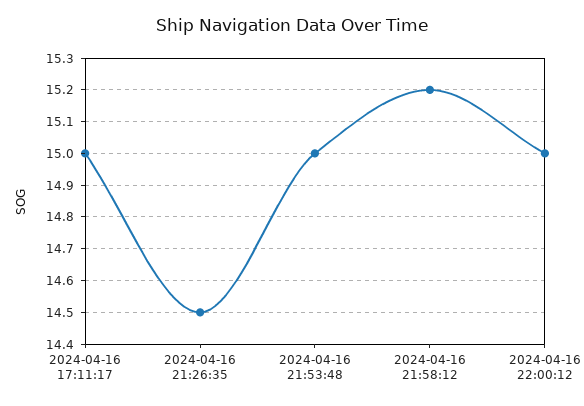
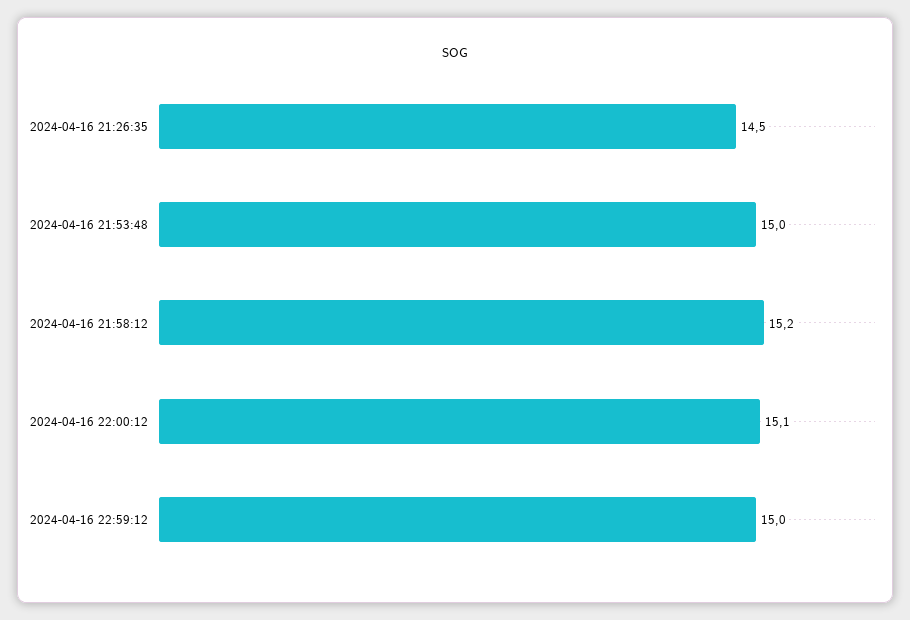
2024-04-16 17:11:17: 15 -> none
2024-04-16 22:00:12: 15 -> 15.1
2024-04-16 22:59:12: none -> 15

